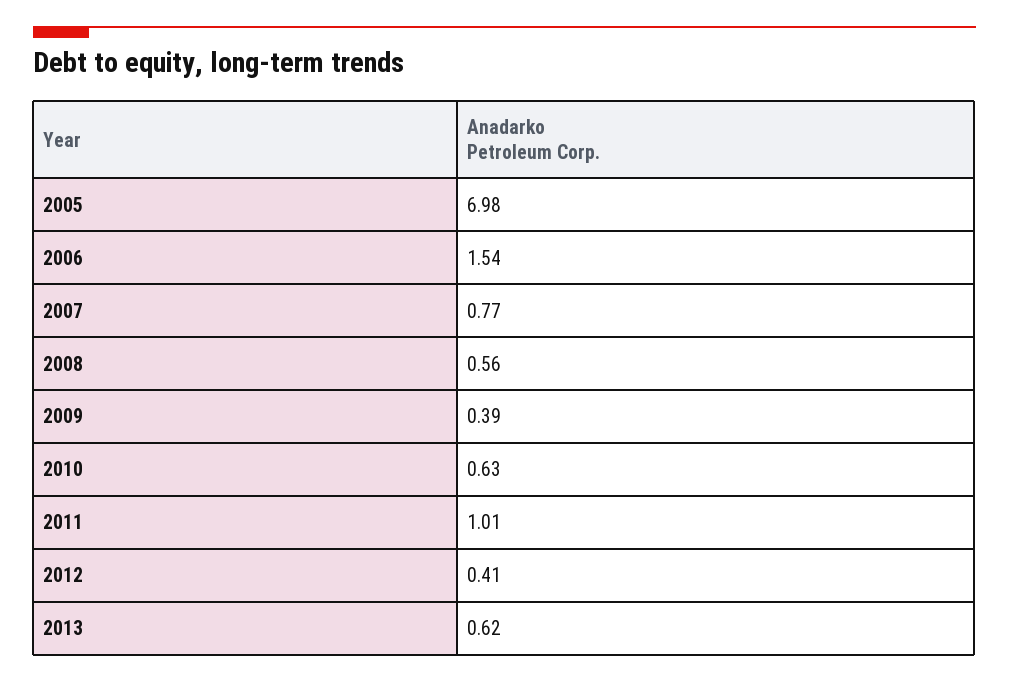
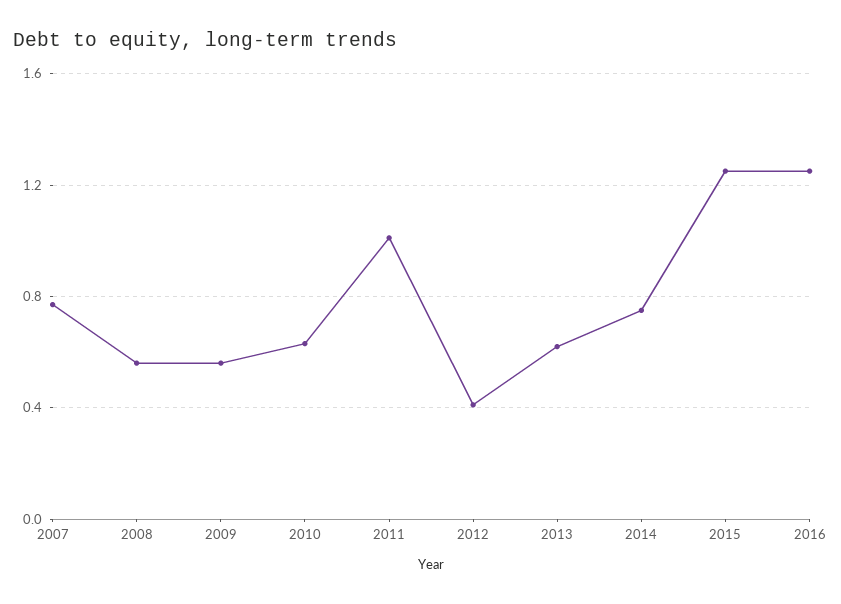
2005: 6.98 -> none
2006: 1.54 -> none
2009: 0.39 -> 0.55
2014: none -> 0.75
2015: none -> 1.25
2016: none -> 1.25

